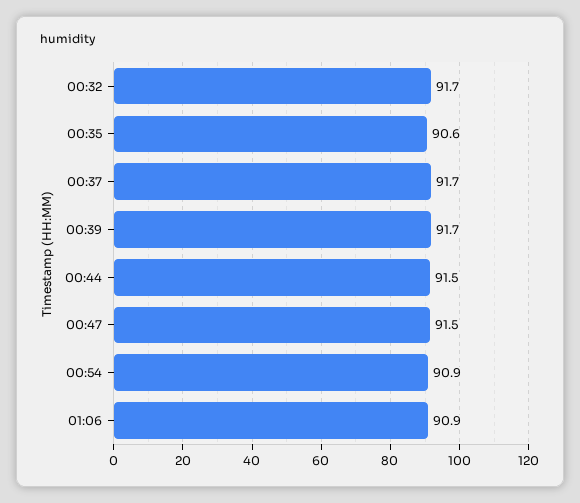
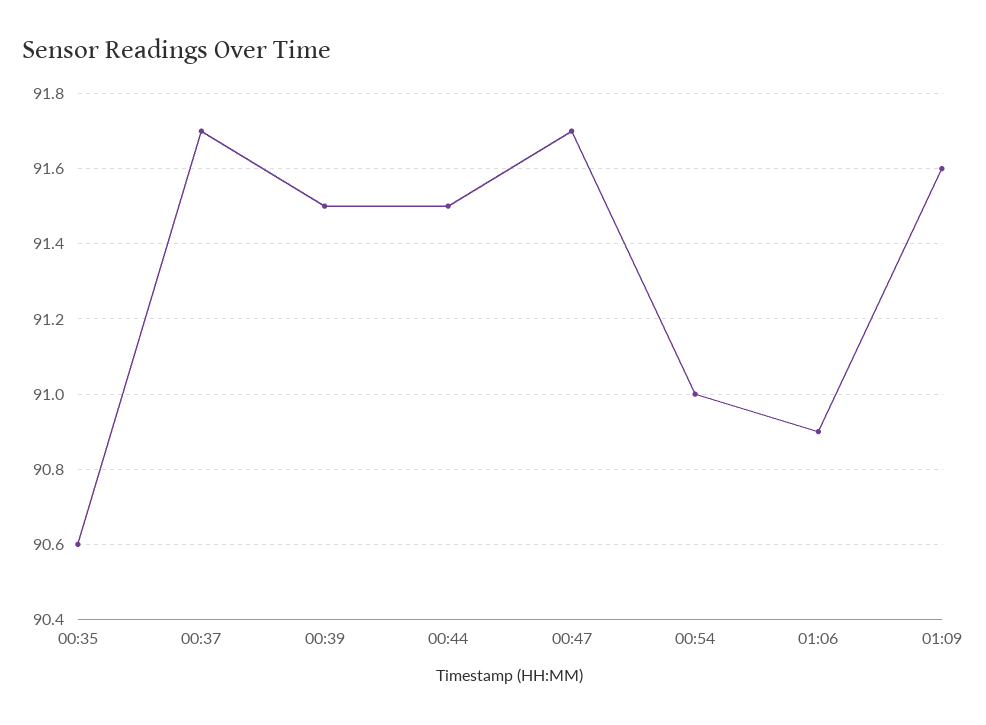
00:32: 91.7 -> none
00:39: 91.7 -> 91.5
00:47: 91.5 -> 91.7
00:54: 90.9 -> 91
01:09: none -> 91.6

